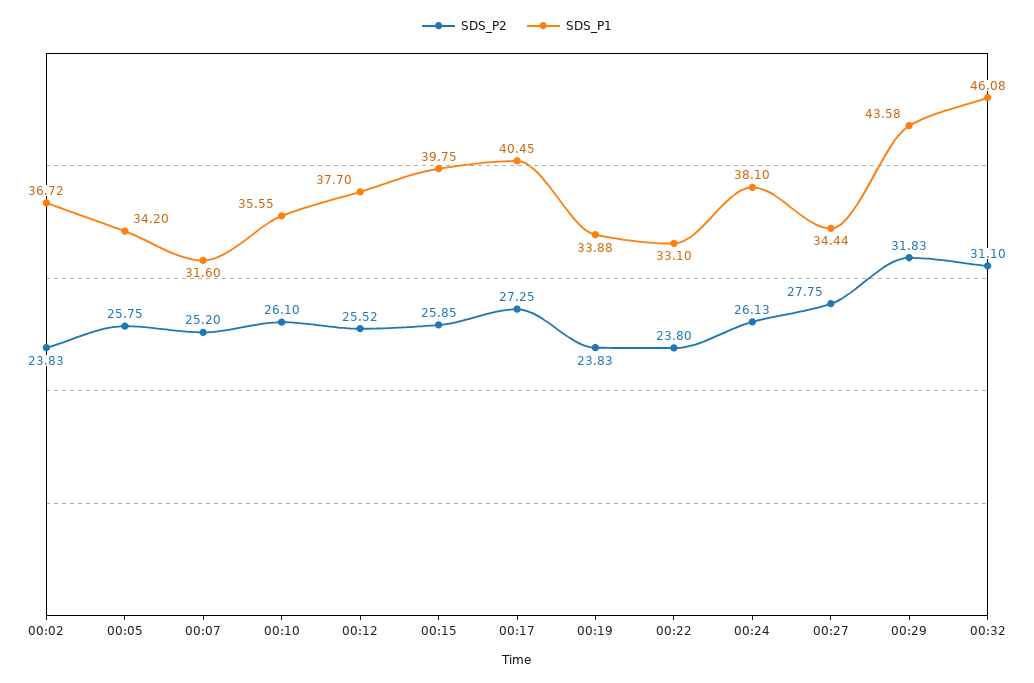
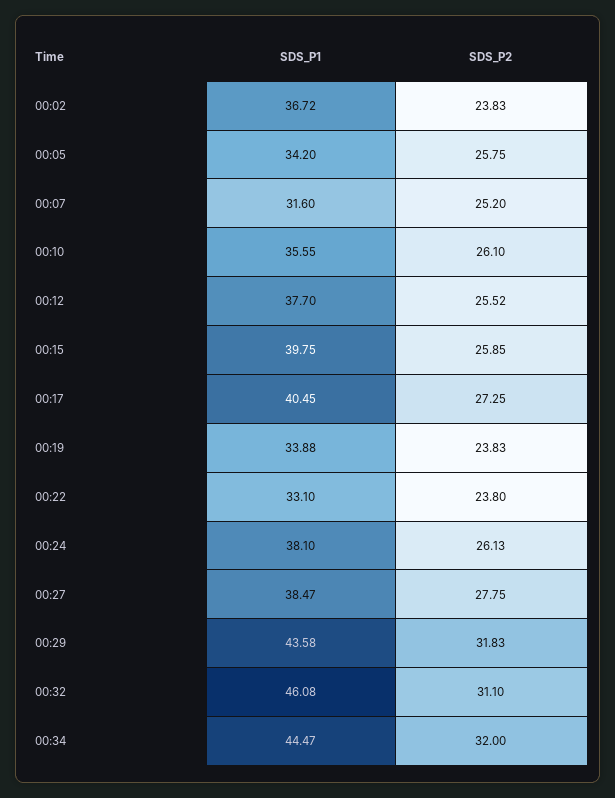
SDS_P1, 00:27: 34.44 -> 38.47
SDS_P1, 00:34: none -> 44.47
SDS_P2, 00:34: none -> 32

